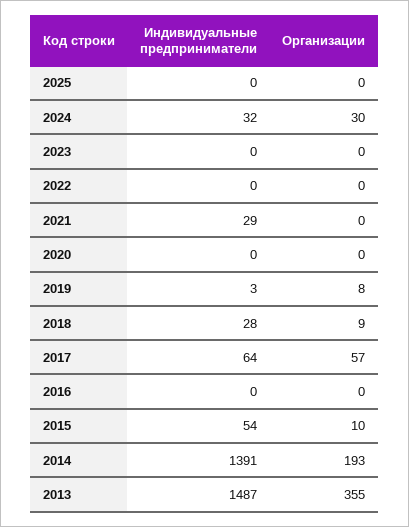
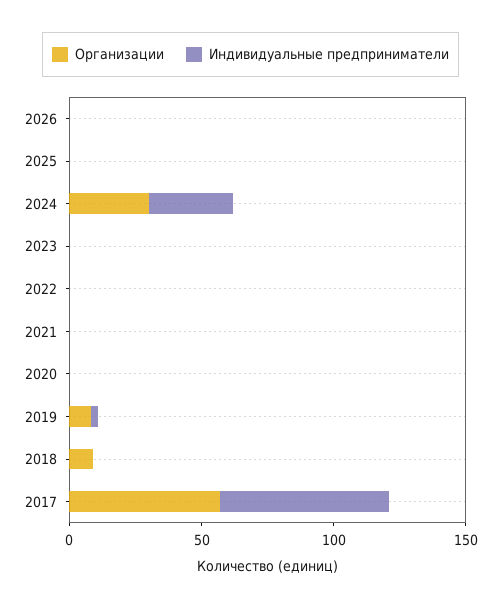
Индивидуальные предприниматели, 2021: 29 -> 0
Индивидуальные предприниматели, 2018: 28 -> 0
Индивидуальные предприниматели, 2016: 0 -> none
Организации, 2016: 0 -> none
Индивидуальные предприниматели, 2015: 54 -> none
Организации, 2015: 10 -> none
Индивидуальные предприниматели, 2014: 1391 -> none
Организации, 2014: 193 -> none
Индивидуальные предприниматели, 2013: 1487 -> none
Организации, 2013: 355 -> none
Организации, 2026: none -> 0
Индивидуальные предприниматели, 2026: none -> 0

